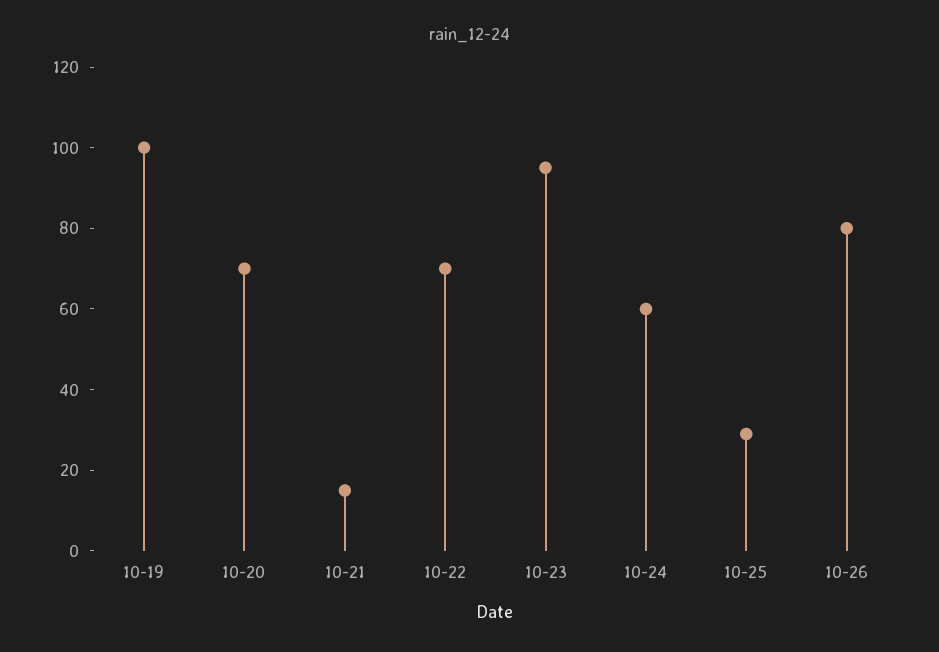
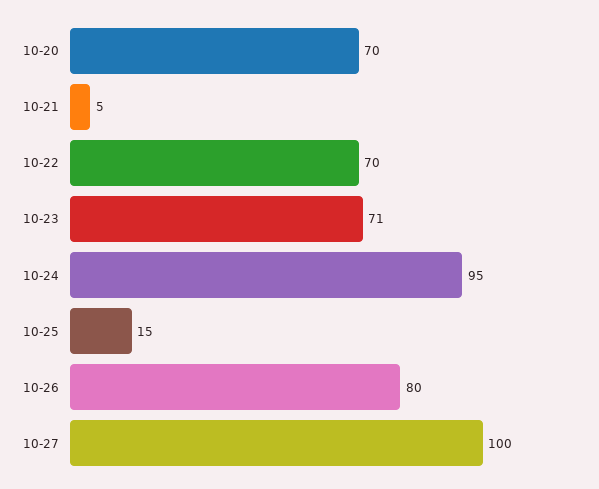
10-19: 100 -> none
10-21: 15 -> 5
10-23: 95 -> 71
10-24: 60 -> 95
10-25: 30 -> 15
10-27: none -> 100

